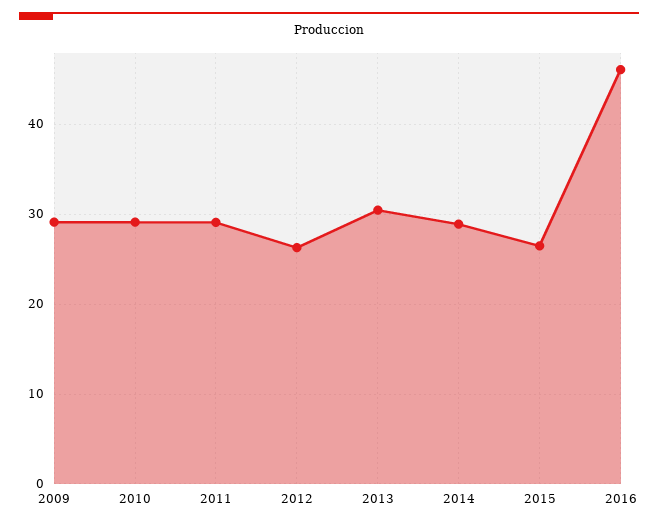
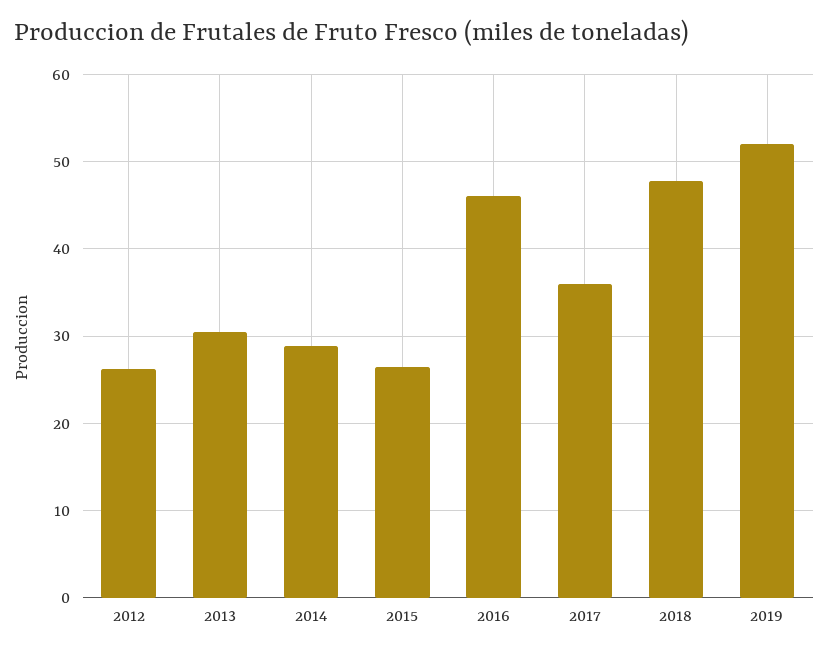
2009: 29 -> none
2010: 29 -> none
2011: 29 -> none
2017: none -> 36
2018: none -> 48
2019: none -> 52

